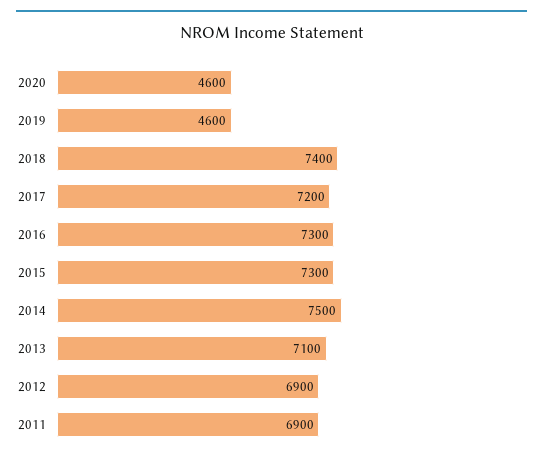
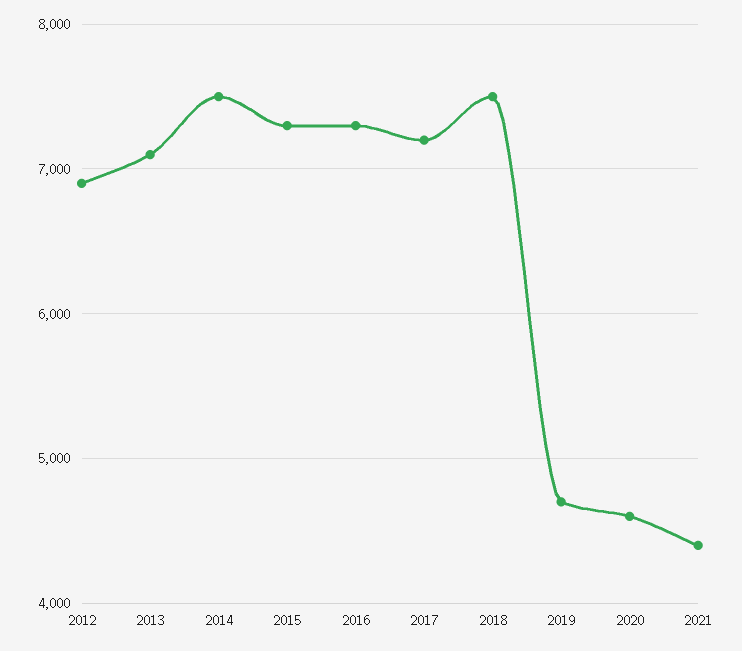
2019: 4600 -> 4700
2018: 7400 -> 7500
2011: 6900 -> none
2021: none -> 4400

